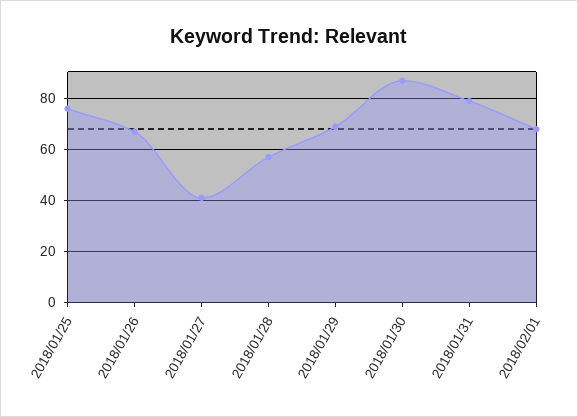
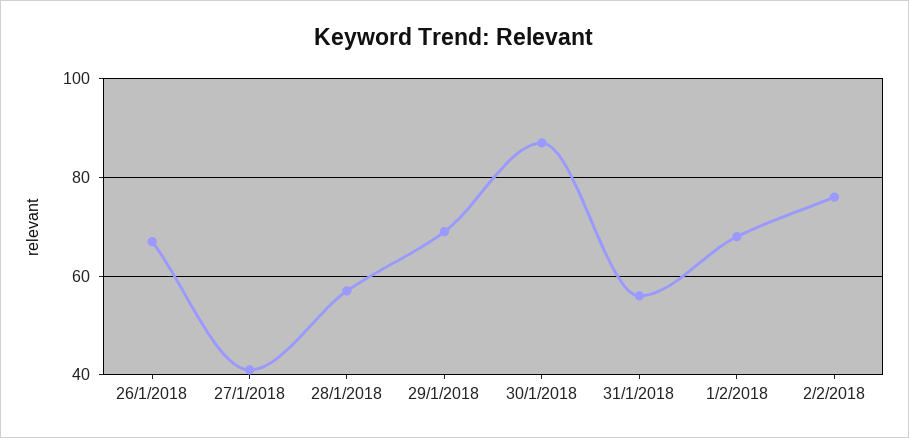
2018/01/25: 75 -> none
2018/01/31: 80 -> 55
2/2/2018: none -> 75

